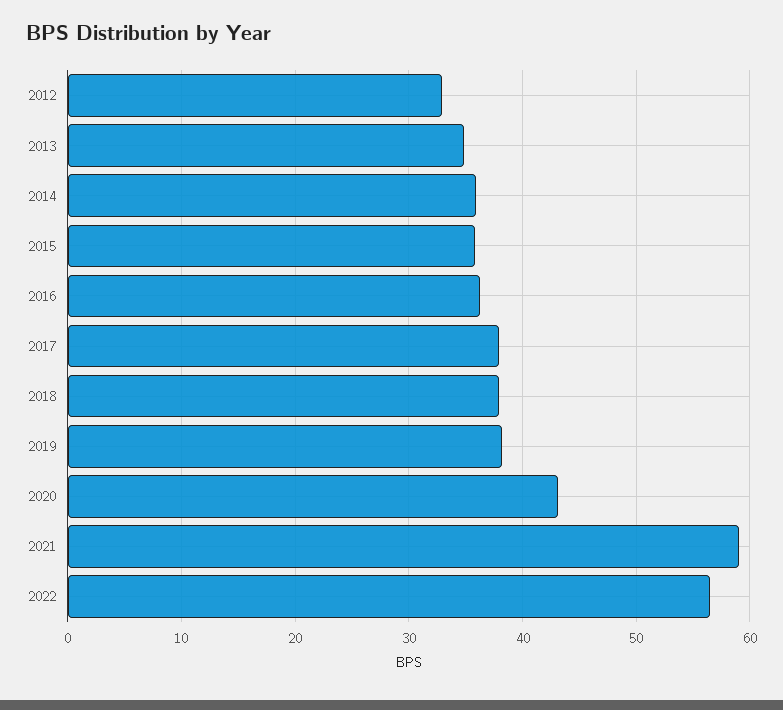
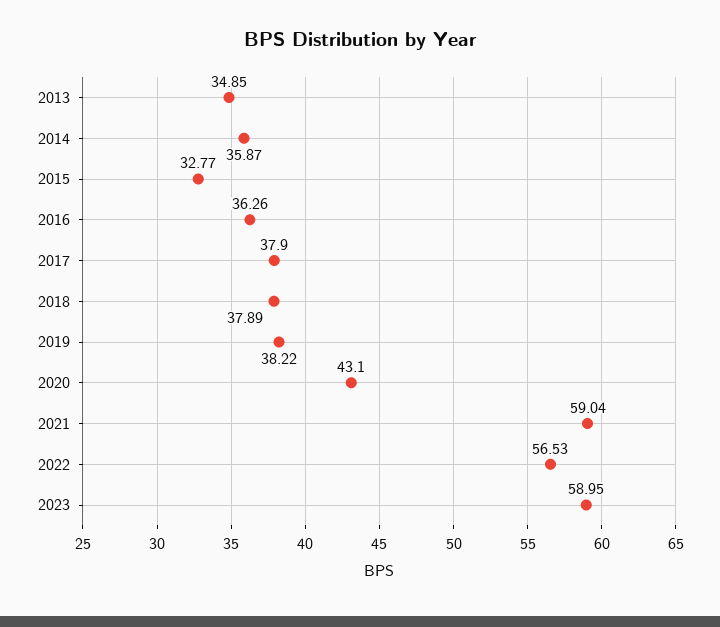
2012: 33 -> none
2015: 36 -> 32.77
2023: none -> 58.95

